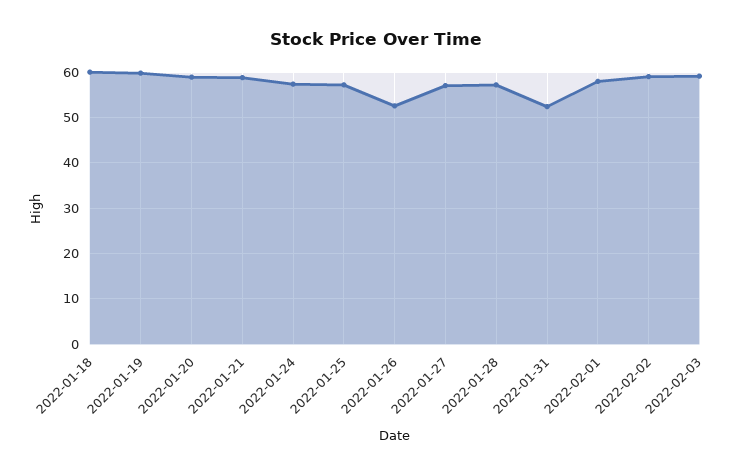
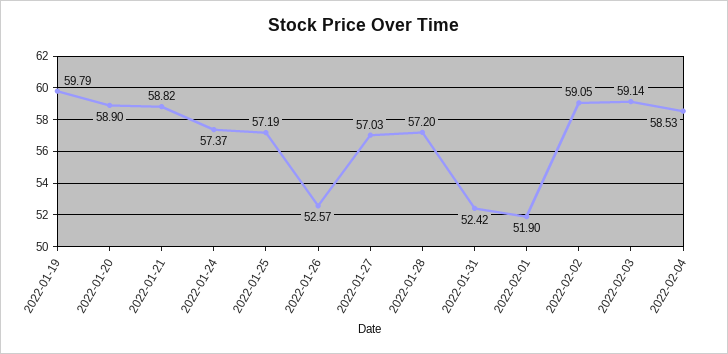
2022-01-18: 60 -> none
2022-02-01: 58 -> 51.9
2022-02-04: none -> 58.53

